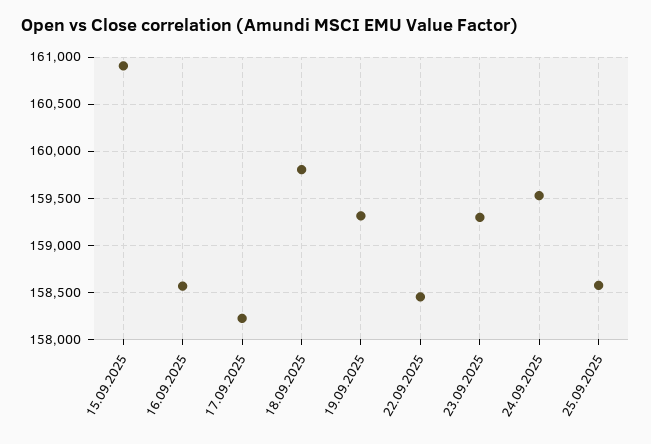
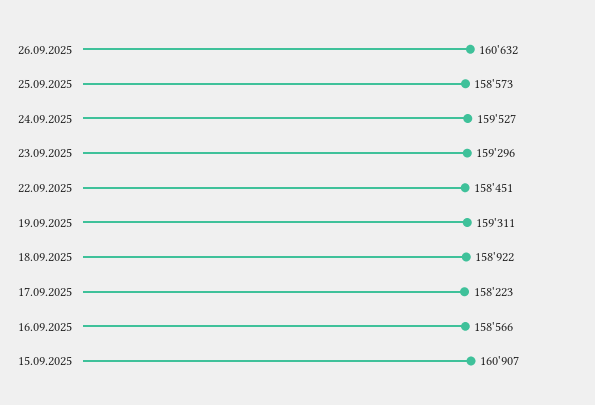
18.09.2025: 159800 -> 158922
26.09.2025: none -> 160632

